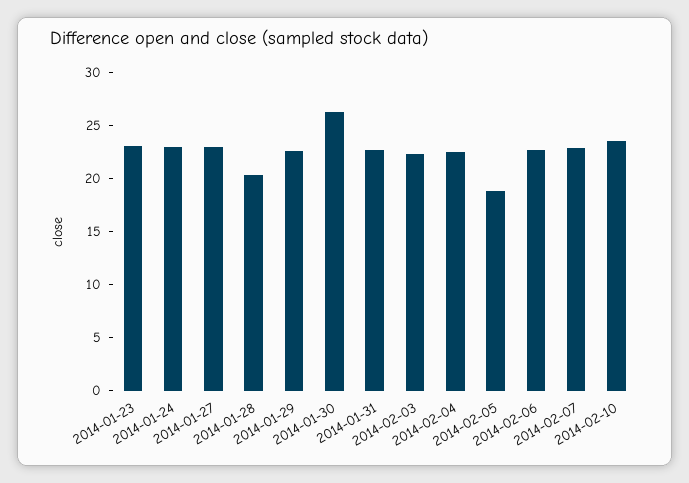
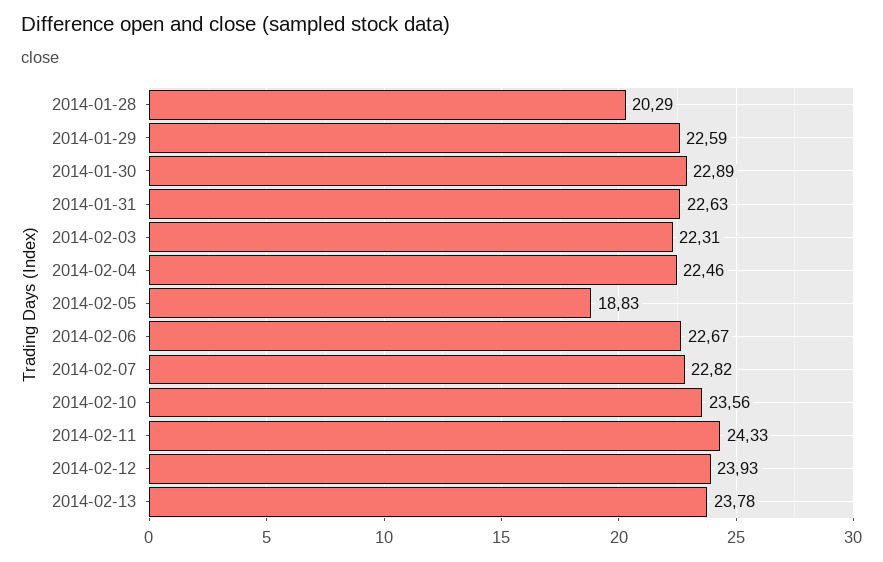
2014-01-23: 23 -> none
2014-01-24: 23 -> none
2014-01-27: 23 -> none
2014-01-30: 26 -> 22.89
2014-02-11: none -> 24.33
2014-02-12: none -> 23.93
2014-02-13: none -> 23.78

